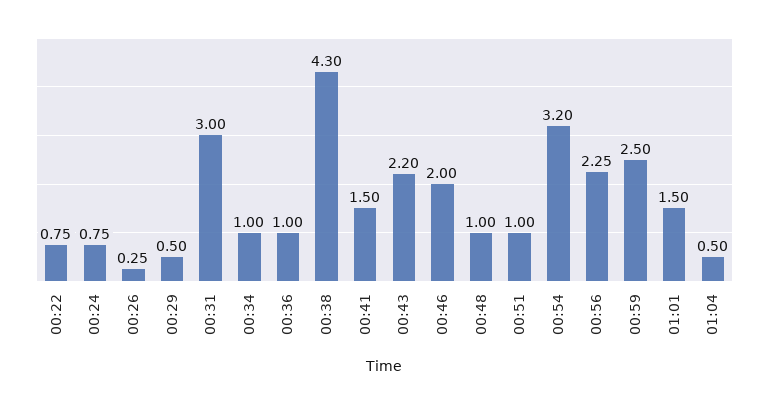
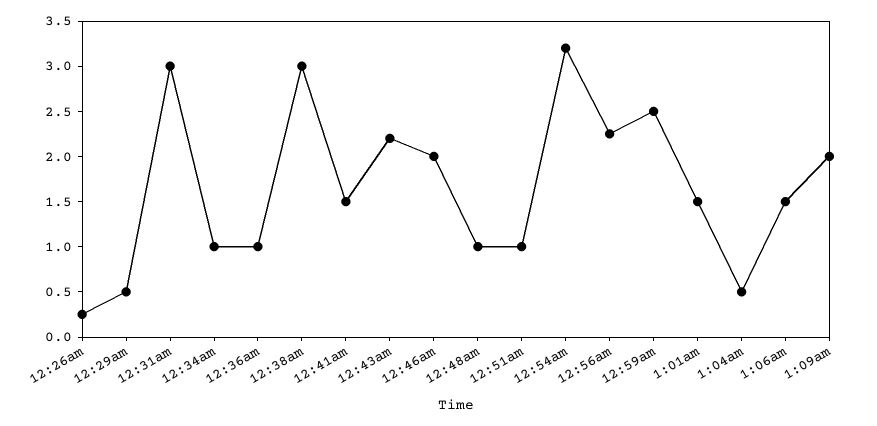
00:22: 0.75 -> none
00:24: 0.75 -> none
00:38: 4.3 -> 3
1:06am: none -> 1.5
1:09am: none -> 2

